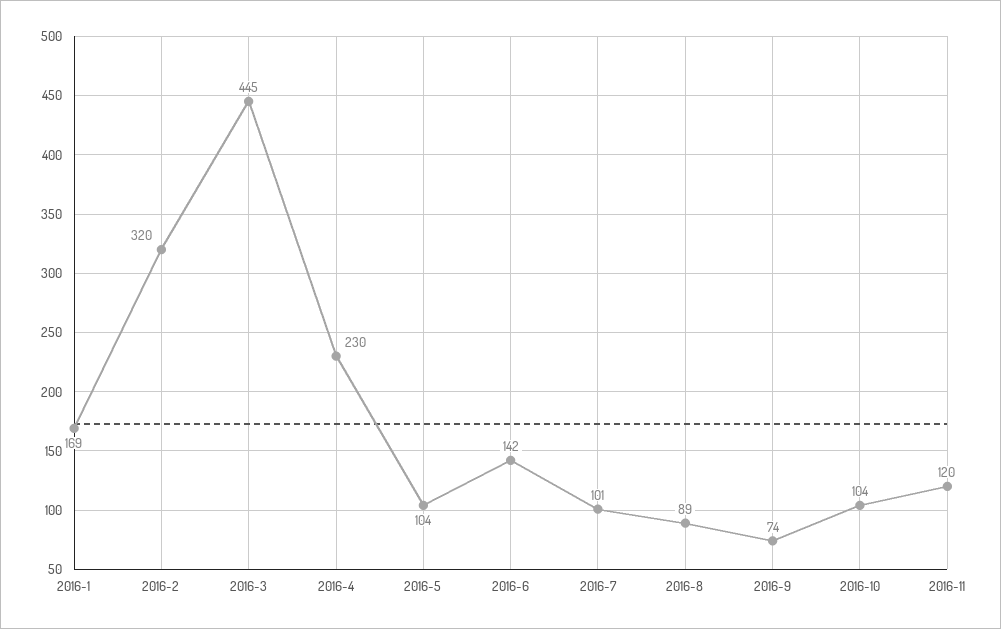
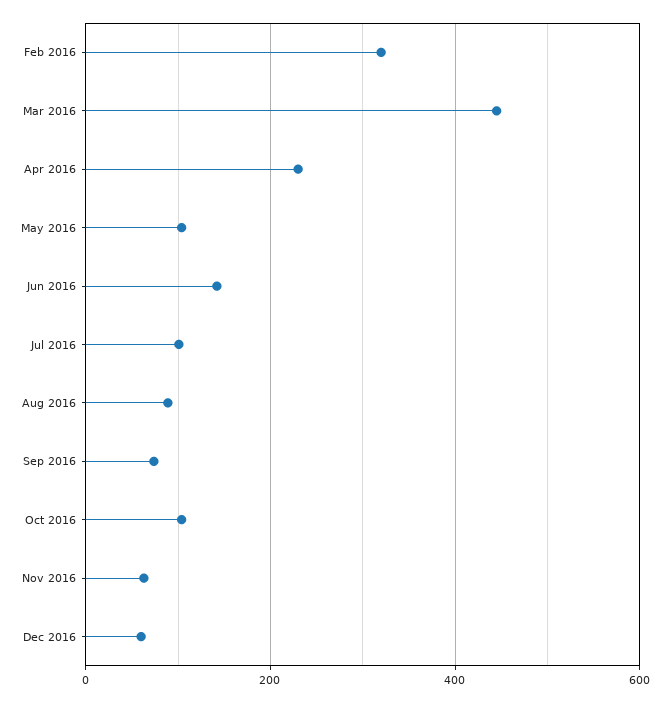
2016-1: 169 -> none
2016-11: 120 -> 60
Dec 2016: none -> 60

